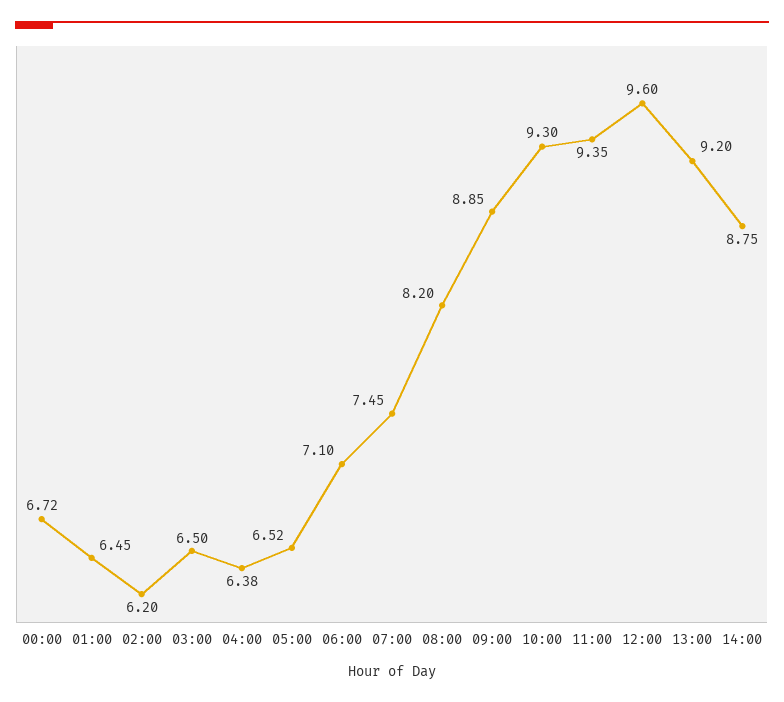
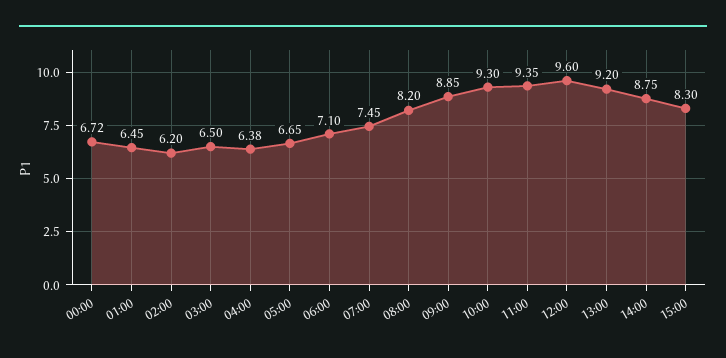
05:00: 6.52 -> 6.65
15:00: none -> 8.3

